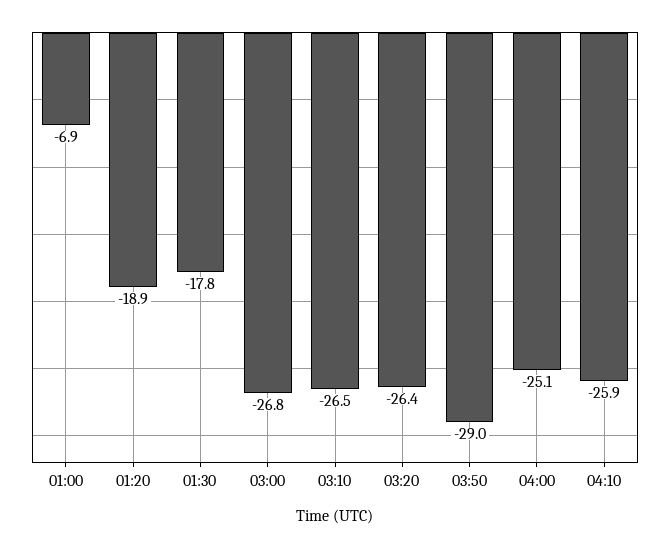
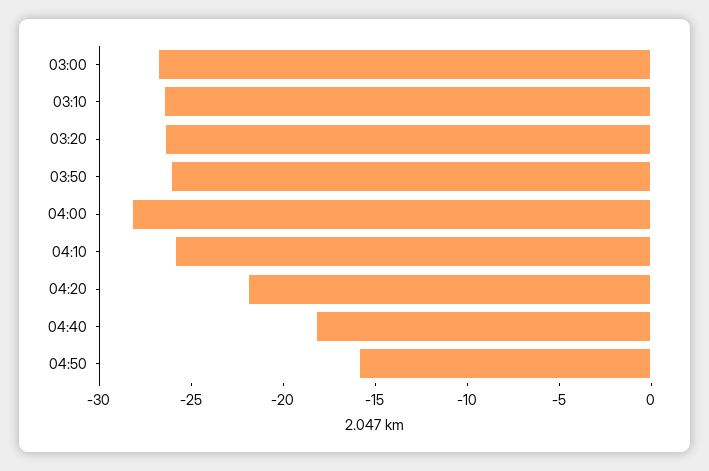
01:00: -6.9 -> none
01:20: -18.9 -> none
01:30: -17.8 -> none
03:50: -29 -> -26
04:00: -25.1 -> -28
04:20: none -> -22
04:40: none -> -18
04:50: none -> -16

